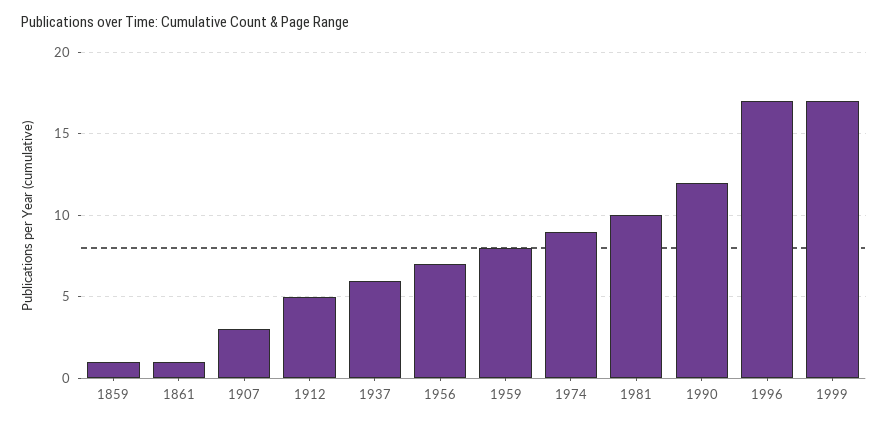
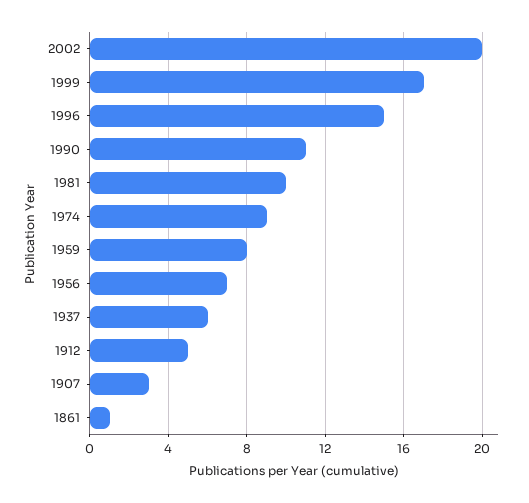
1859: 1 -> none
1990: 12 -> 11
1996: 17 -> 15
2002: none -> 20

